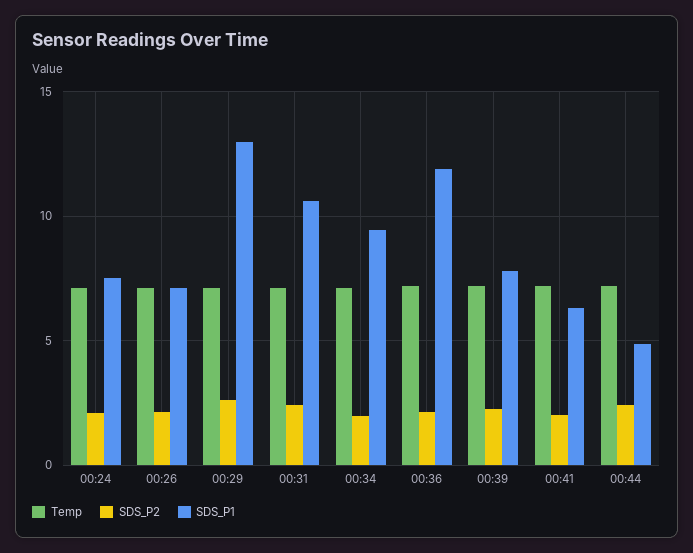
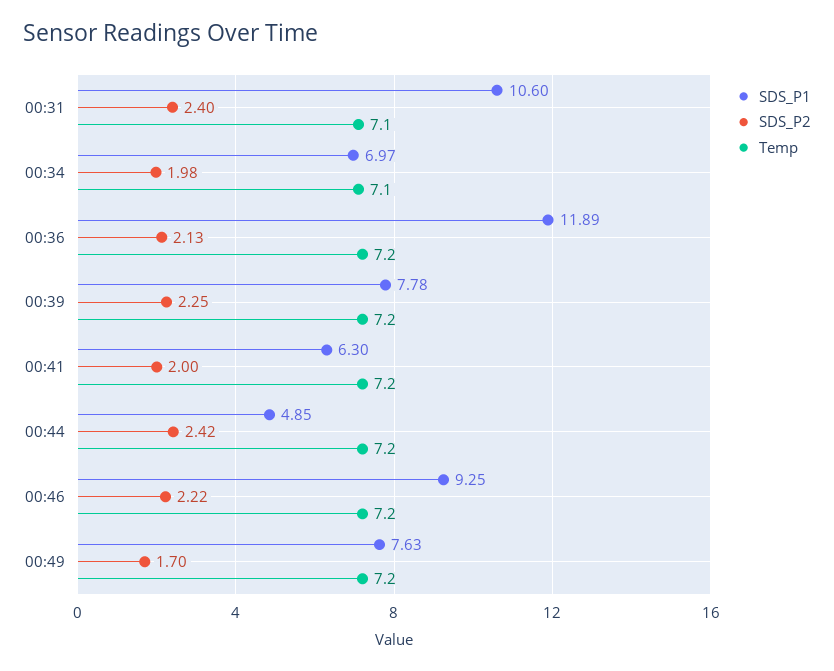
Temp, 00:24: 7 -> none
SDS_P2, 00:24: 2 -> none
SDS_P1, 00:24: 7.5 -> none
Temp, 00:26: 7 -> none
SDS_P2, 00:26: 2 -> none
SDS_P1, 00:26: 7 -> none
Temp, 00:29: 7 -> none
SDS_P2, 00:29: 2.5 -> none
SDS_P1, 00:29: 13 -> none
SDS_P1, 00:34: 9.5 -> 6.97
SDS_P1, 00:46: none -> 9.25
SDS_P2, 00:46: none -> 2.22
Temp, 00:46: none -> 7.2
SDS_P1, 00:49: none -> 7.63
SDS_P2, 00:49: none -> 1.7
Temp, 00:49: none -> 7.2

